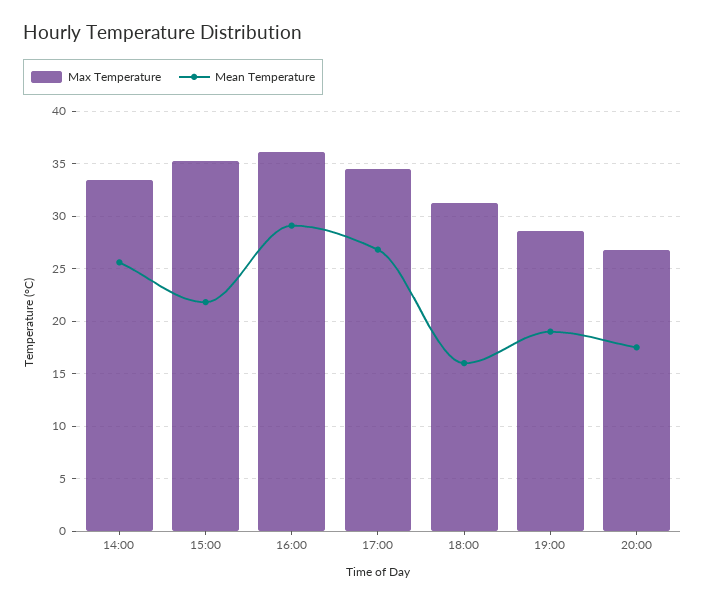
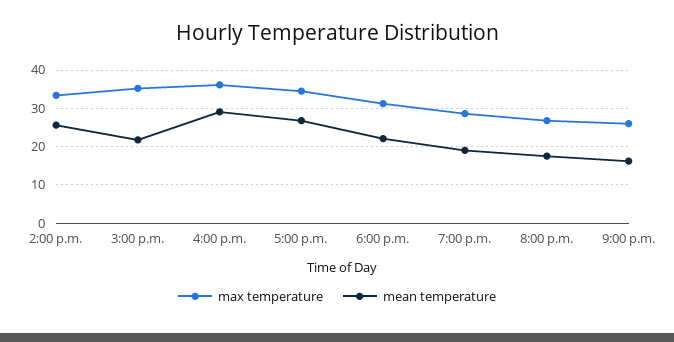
Mean Temperature, 18:00: 16 -> 22
Max Temperature, 9:00 p.m.: none -> 26
Mean Temperature, 9:00 p.m.: none -> 16

